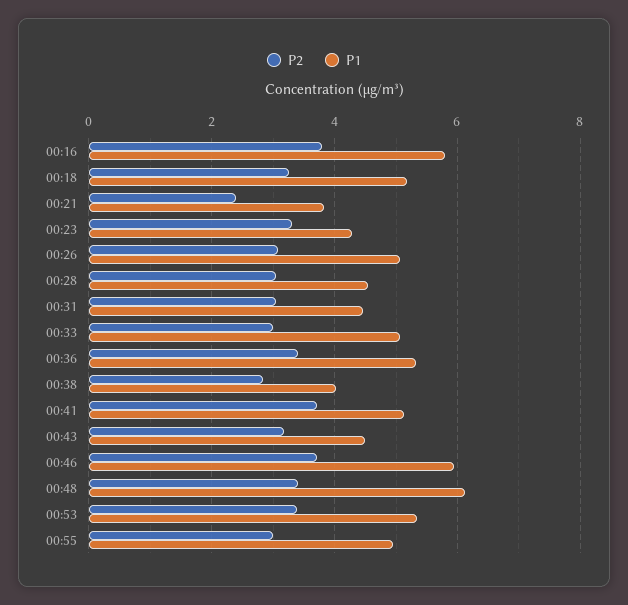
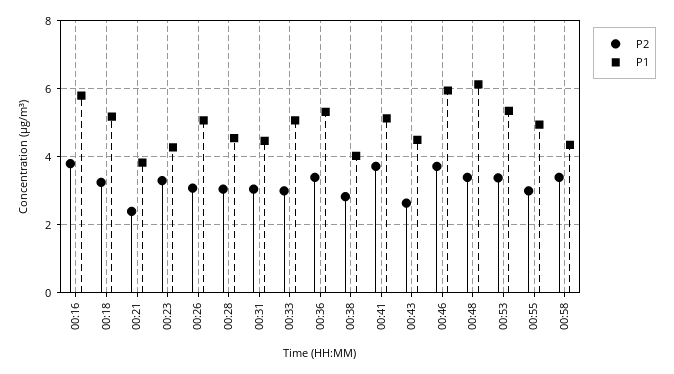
P2, 00:43: 3.2 -> 2.6
P2, 00:58: none -> 3.4
P1, 00:58: none -> 4.4

